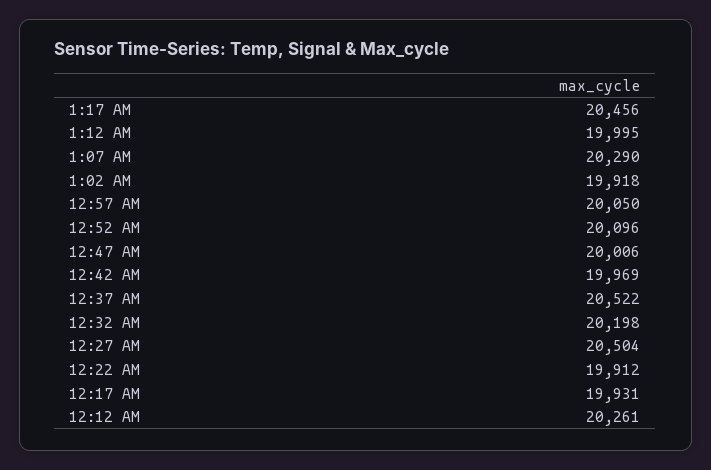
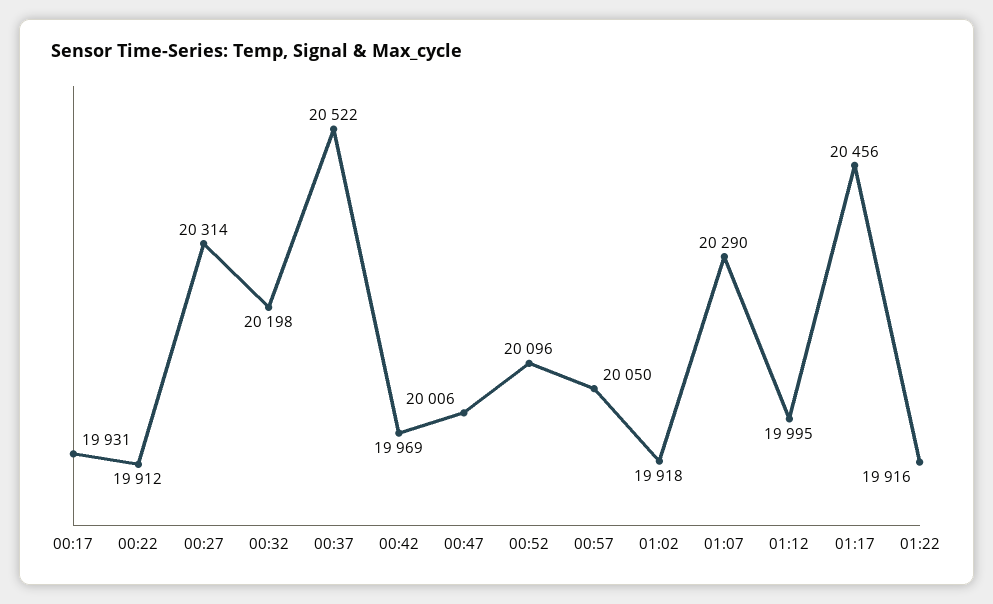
12:27 AM: 20504 -> 20314
12:12 AM: 20261 -> none
01:22: none -> 19916

